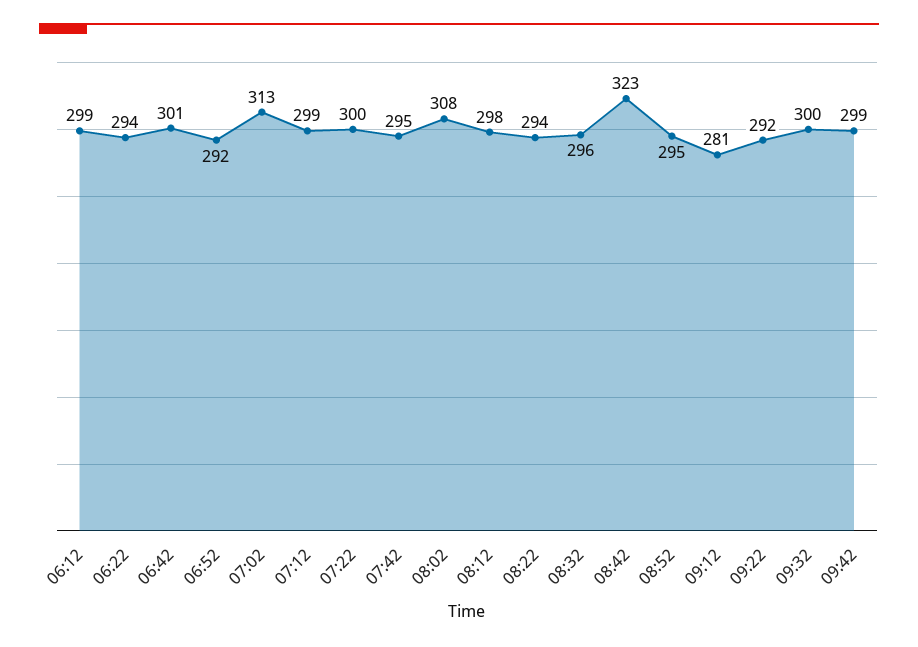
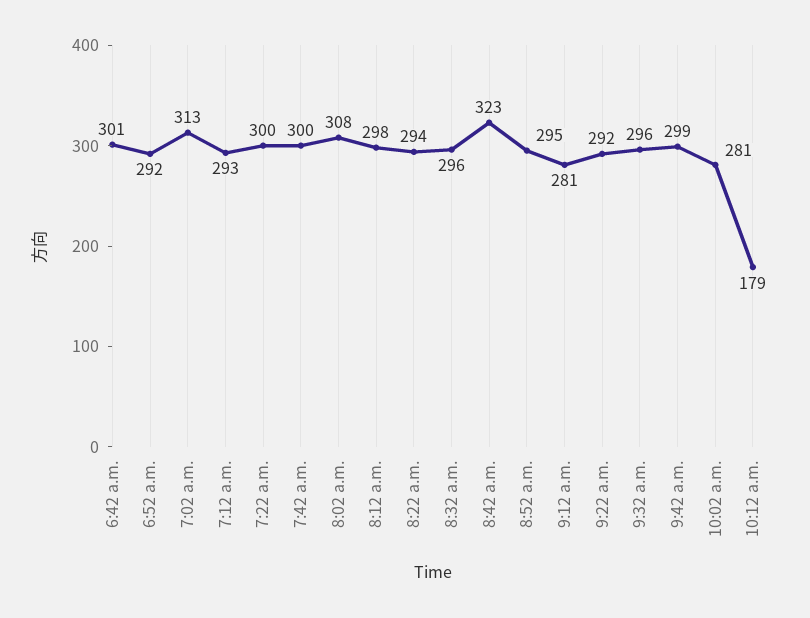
06:12: 299 -> none
06:22: 294 -> none
07:12: 299 -> 293
07:42: 295 -> 300
09:32: 300 -> 296
10:02 a.m.: none -> 281
10:12 a.m.: none -> 179

